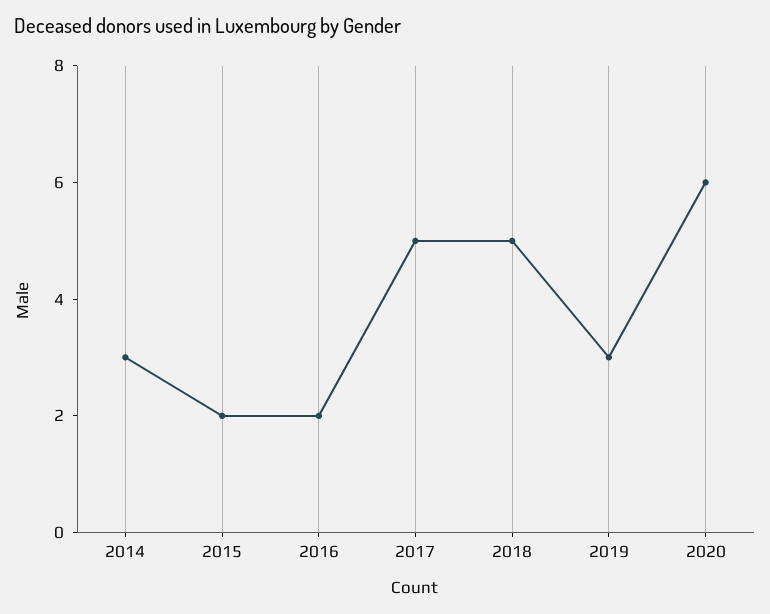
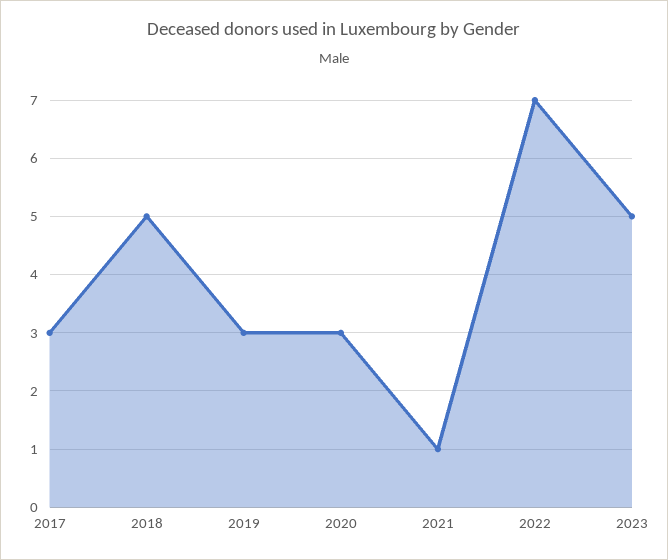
2014: 3 -> none
2015: 2 -> none
2016: 2 -> none
2017: 5 -> 3
2020: 6 -> 3
2021: none -> 1
2022: none -> 7
2023: none -> 5

